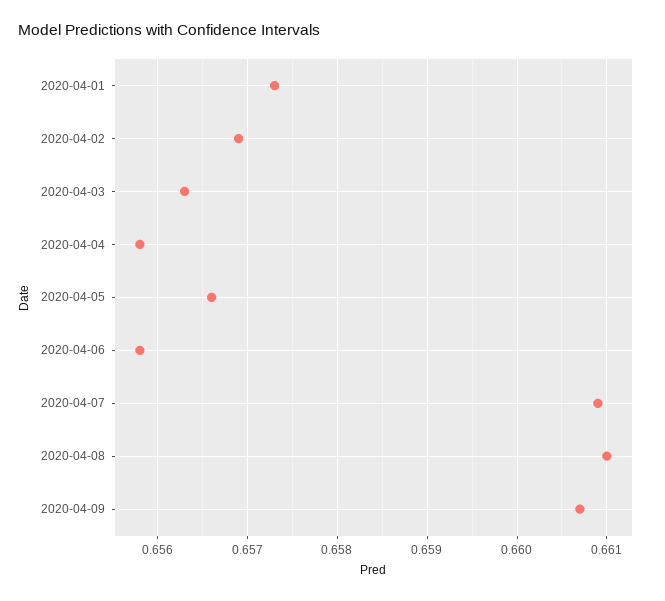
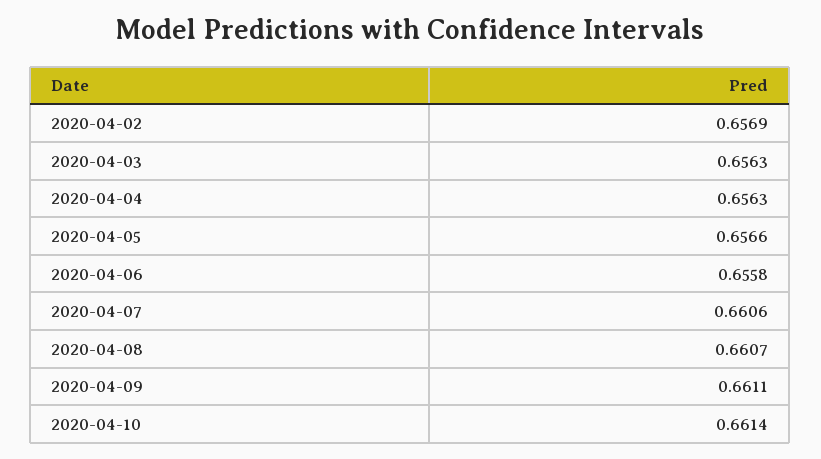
2020-04-01: 0.6573 -> none
2020-04-04: 0.6558 -> 0.6563
2020-04-07: 0.6609 -> 0.6606
2020-04-08: 0.661 -> 0.6607
2020-04-09: 0.6607 -> 0.6611
2020-04-10: none -> 0.6614

